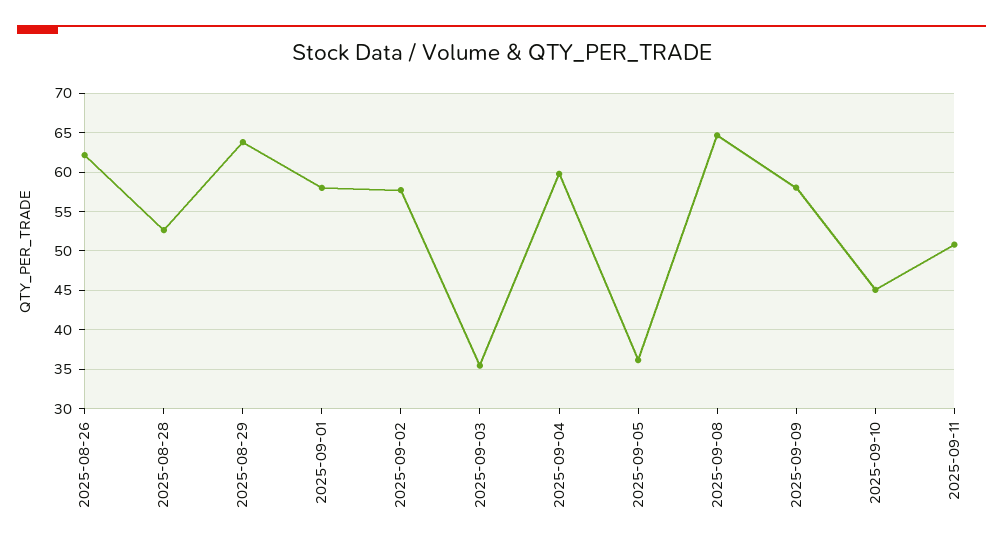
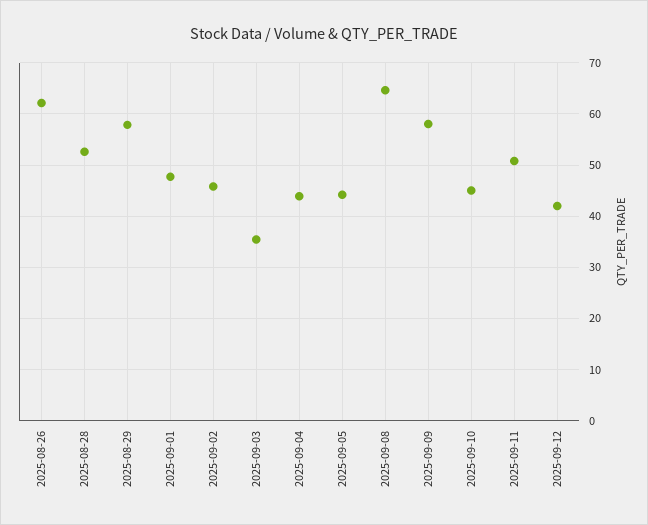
2025-08-29: 64 -> 58
2025-09-01: 58 -> 48
2025-09-02: 58 -> 46
2025-09-04: 60 -> 44
2025-09-05: 36 -> 44
2025-09-12: none -> 42

